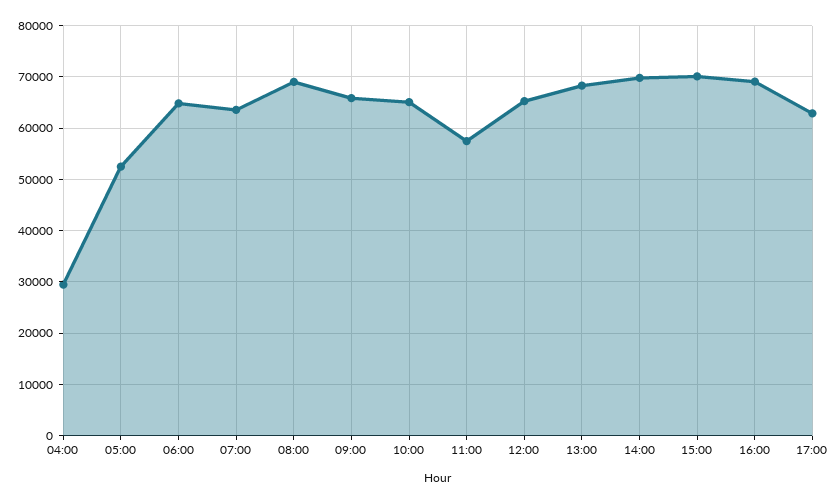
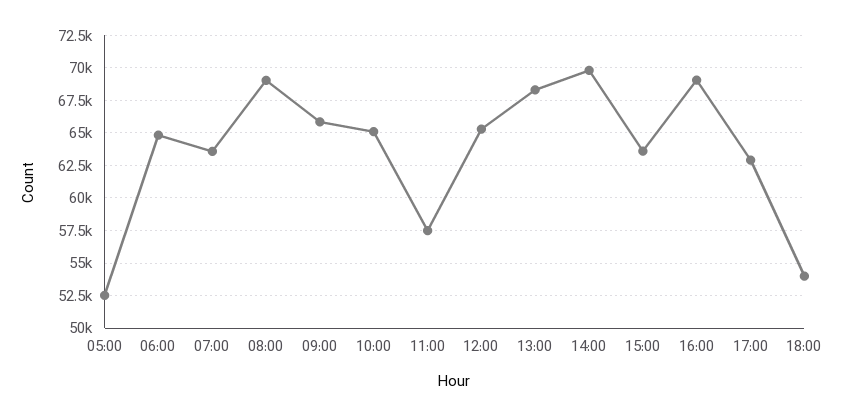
04:00: 30000 -> none
15:00: 70000 -> 63500
18:00: none -> 54000

